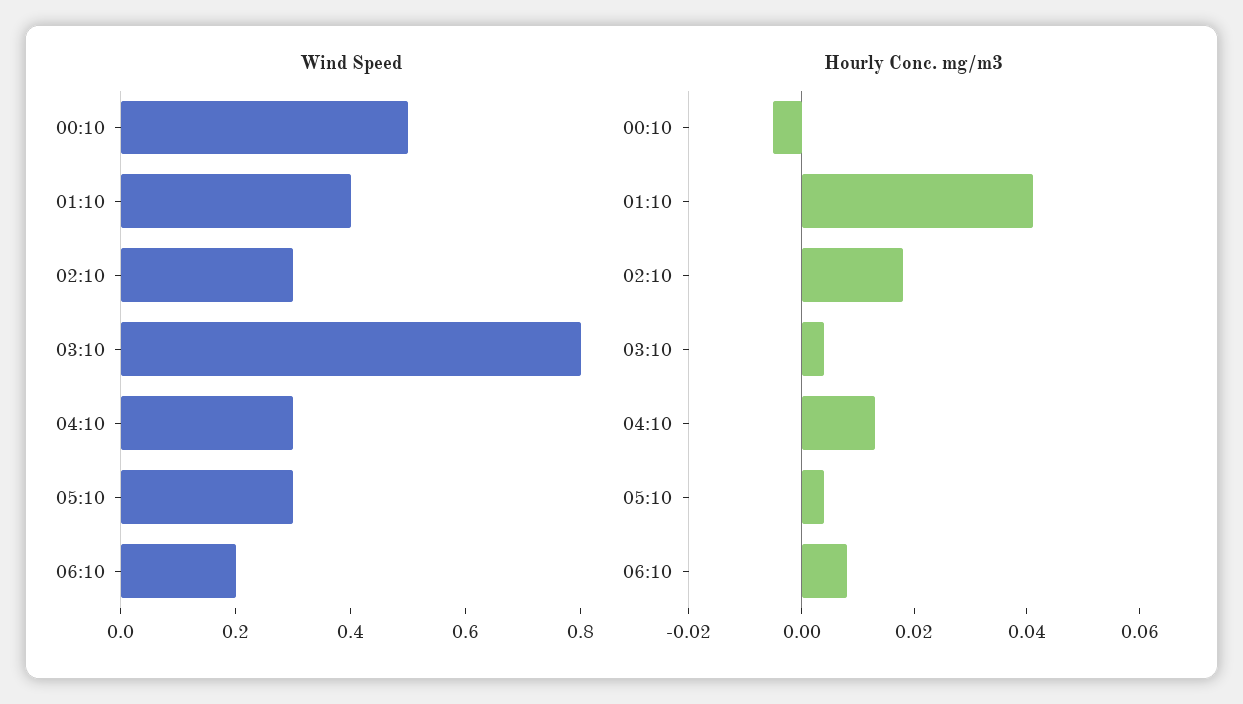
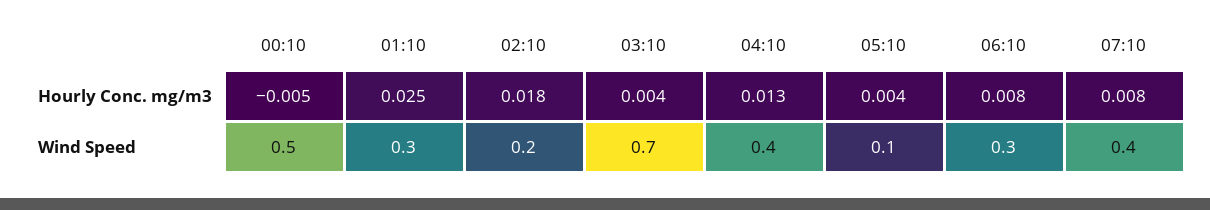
Wind Speed, 01:10: 0.4 -> 0.3
Wind Speed, 02:10: 0.3 -> 0.2
Wind Speed, 03:10: 0.8 -> 0.7
Wind Speed, 04:10: 0.3 -> 0.4
Wind Speed, 05:10: 0.3 -> 0.1
Wind Speed, 06:10: 0.2 -> 0.3
Hourly Conc. mg/m3, 01:10: 0.04 -> 0.025
Hourly Conc. mg/m3, 07:10: none -> 0.008
Wind Speed, 07:10: none -> 0.4

